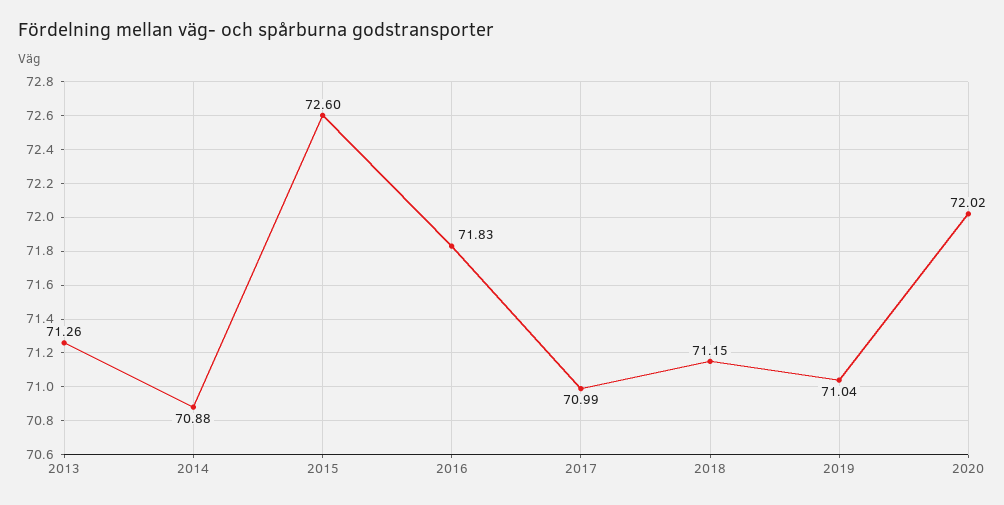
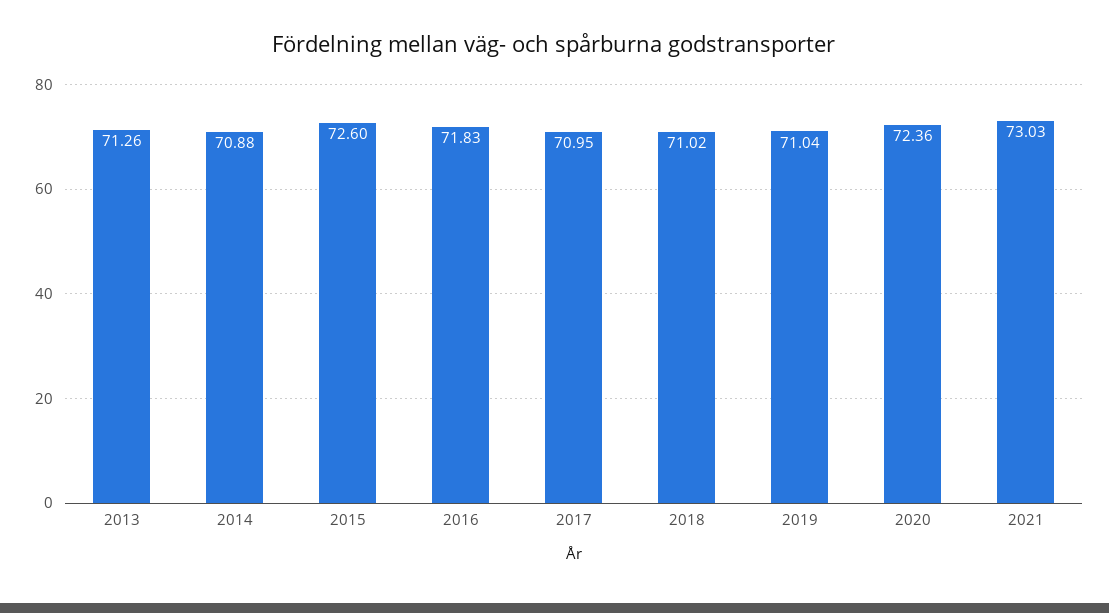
2017: 70.99 -> 70.95
2018: 71.15 -> 71.02
2020: 72.02 -> 72.36
2021: none -> 73.03

